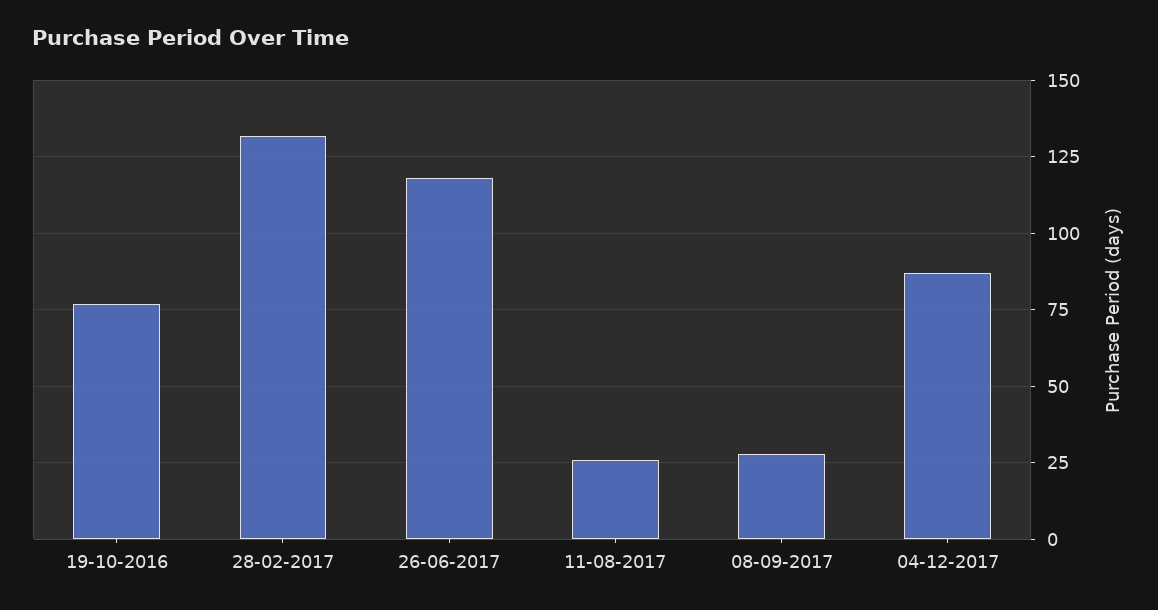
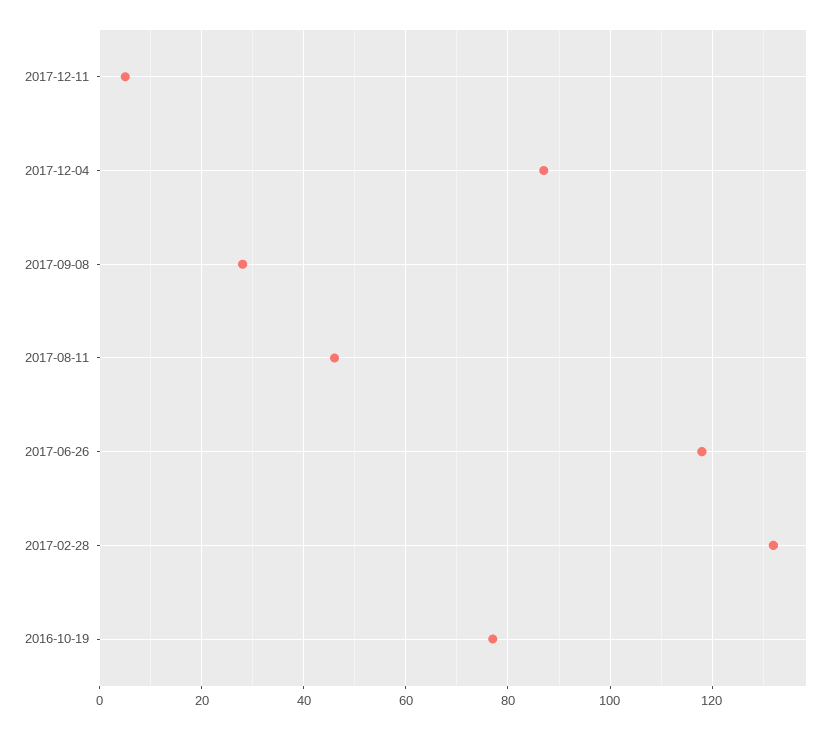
11-08-2017: 25 -> 45
2017-12-11: none -> 5

